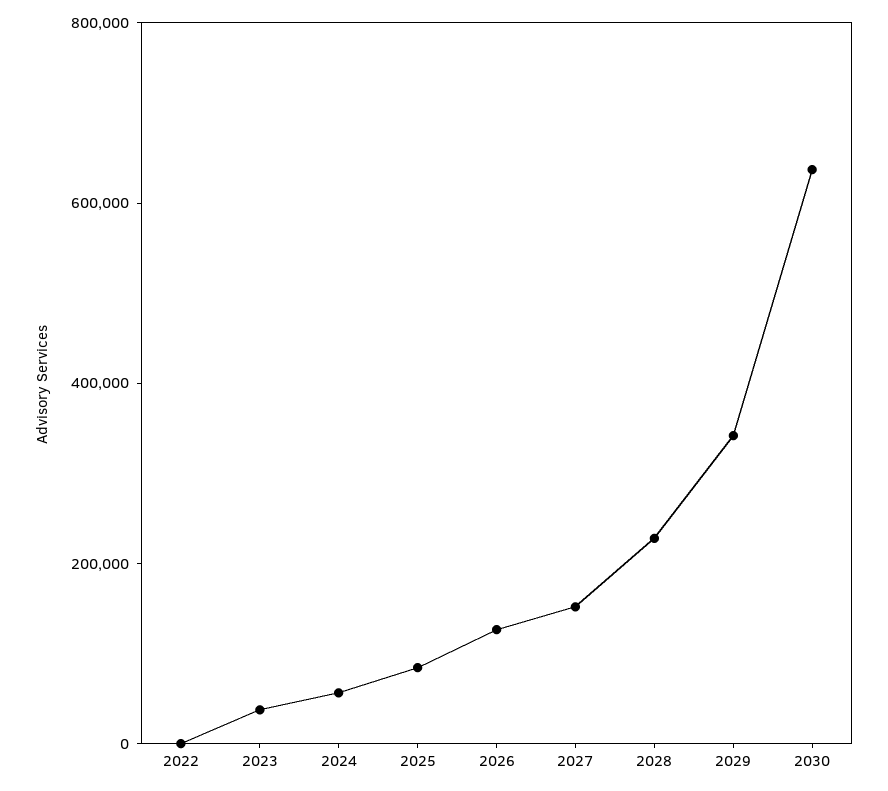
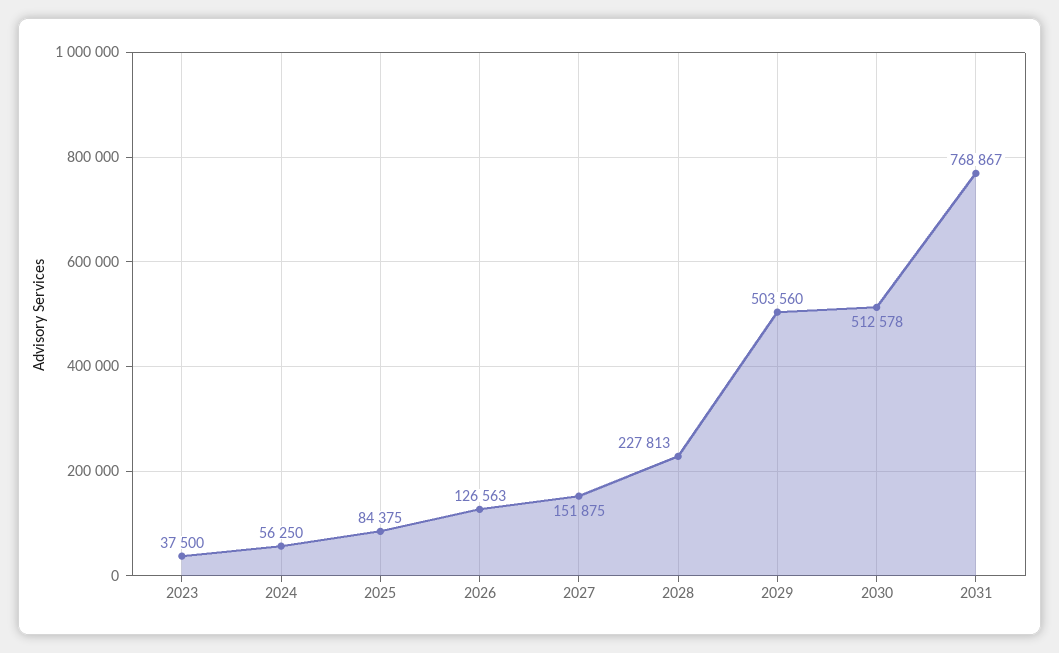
2022: 0 -> none
2029: 350000 -> 503560
2030: 650000 -> 512578
2031: none -> 768867

